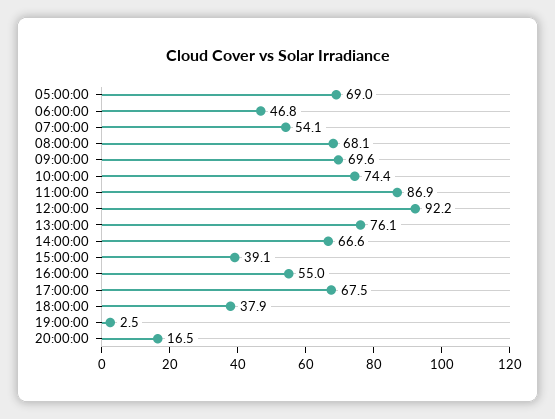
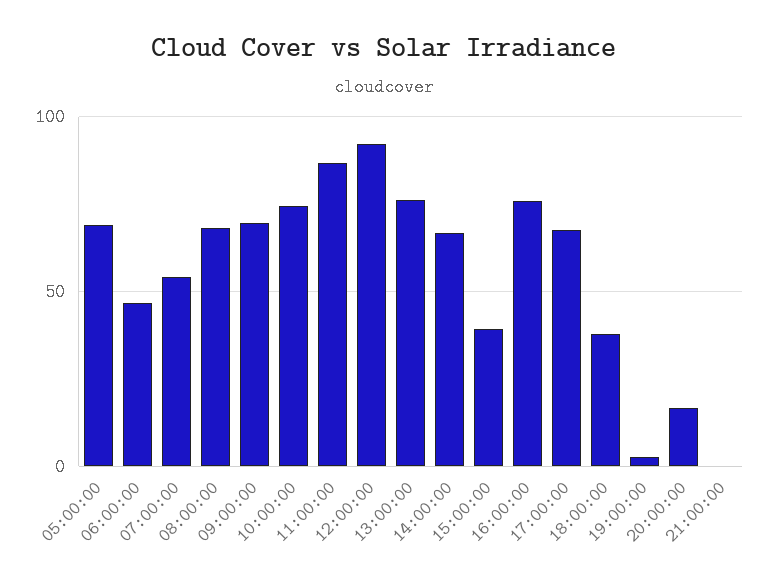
16:00:00: 55 -> 75
21:00:00: none -> 0

